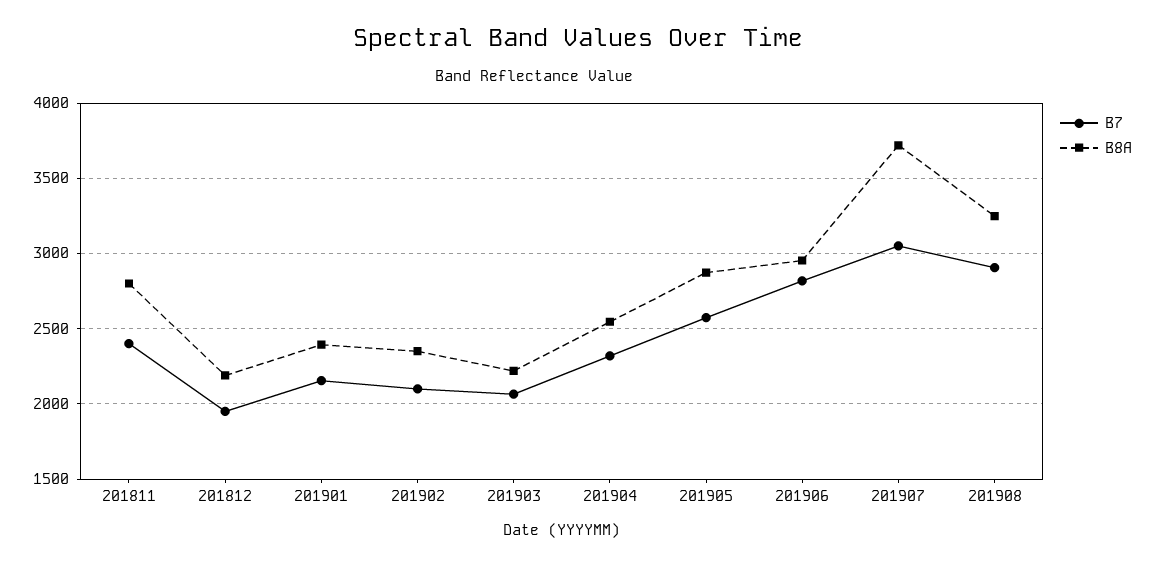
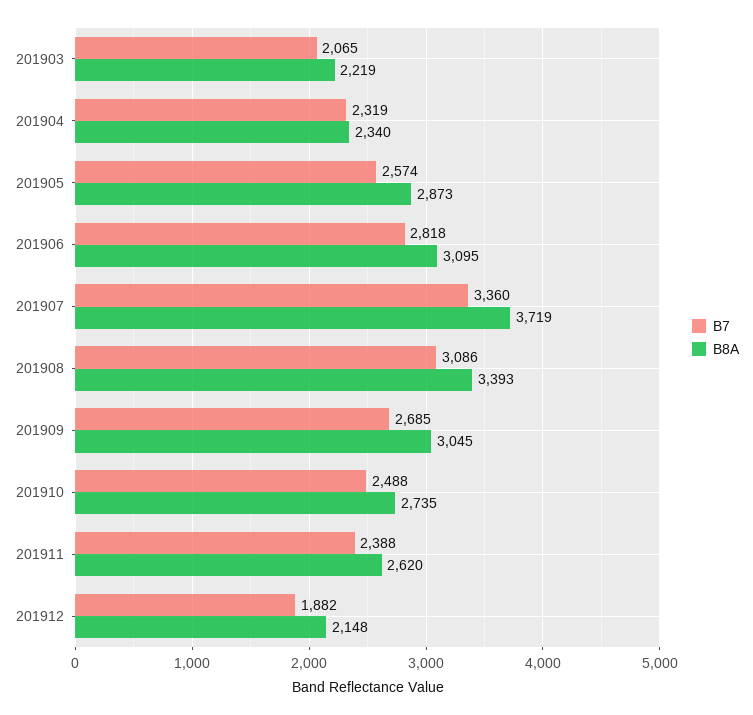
B7, 201811: 2400 -> none
B8A, 201811: 2800 -> none
B7, 201812: 1950 -> none
B8A, 201812: 2200 -> none
B7, 201901: 2150 -> none
B8A, 201901: 2400 -> none
B7, 201902: 2100 -> none
B8A, 201902: 2350 -> none
B8A, 201904: 2550 -> 2340
B8A, 201906: 2950 -> 3095
B7, 201907: 3050 -> 3360
B7, 201908: 2900 -> 3086
B8A, 201908: 3250 -> 3393
B7, 201909: none -> 2685
B8A, 201909: none -> 3045
B7, 201910: none -> 2488
B8A, 201910: none -> 2735
B7, 201911: none -> 2388
B8A, 201911: none -> 2620
B7, 201912: none -> 1882
B8A, 201912: none -> 2148

